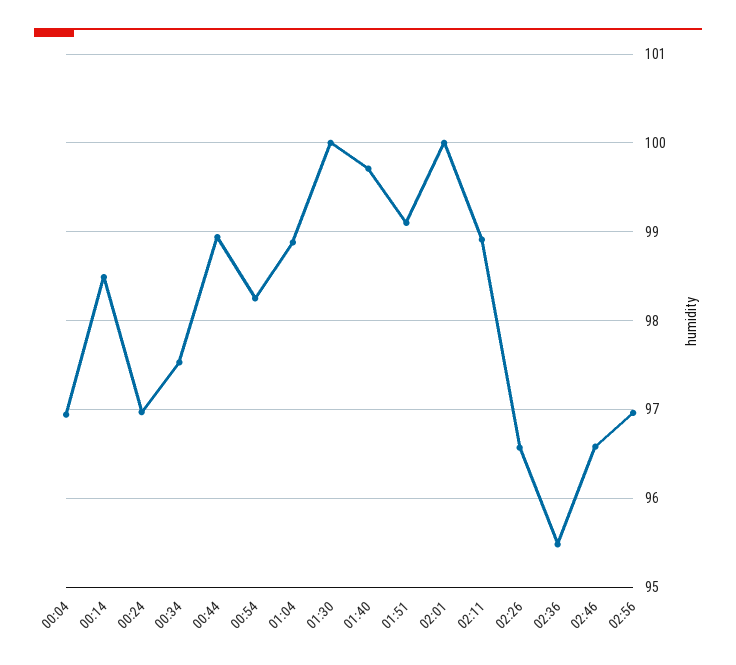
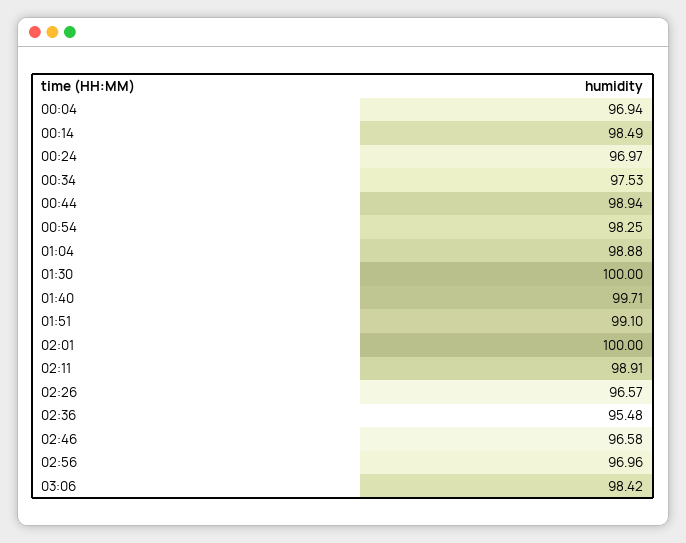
03:06: none -> 98.42

